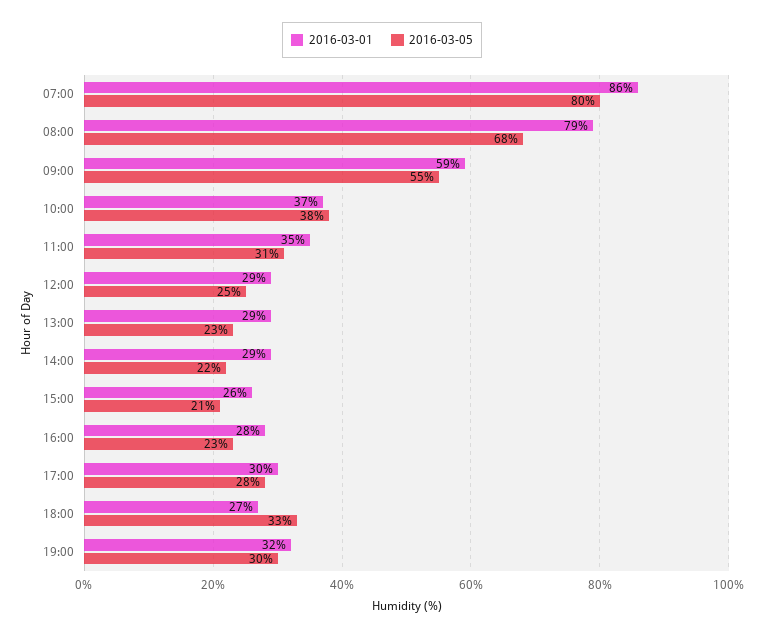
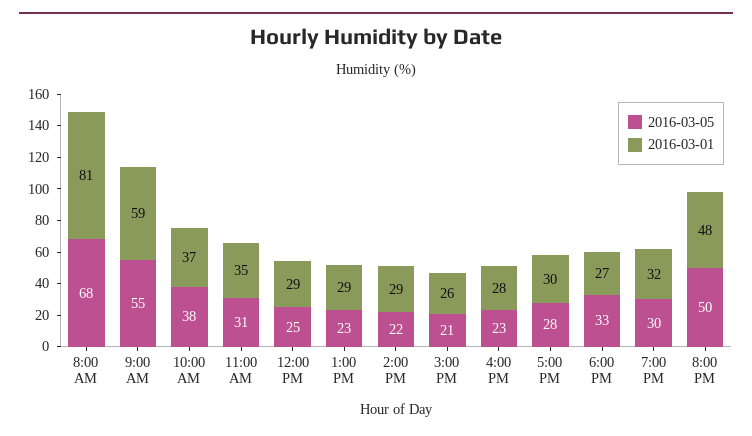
2016-03-01, 07:00: 86 -> none
2016-03-05, 07:00: 80 -> none
2016-03-01, 08:00: 79 -> 81
2016-03-05, 8:00 PM: none -> 50
2016-03-01, 8:00 PM: none -> 48

